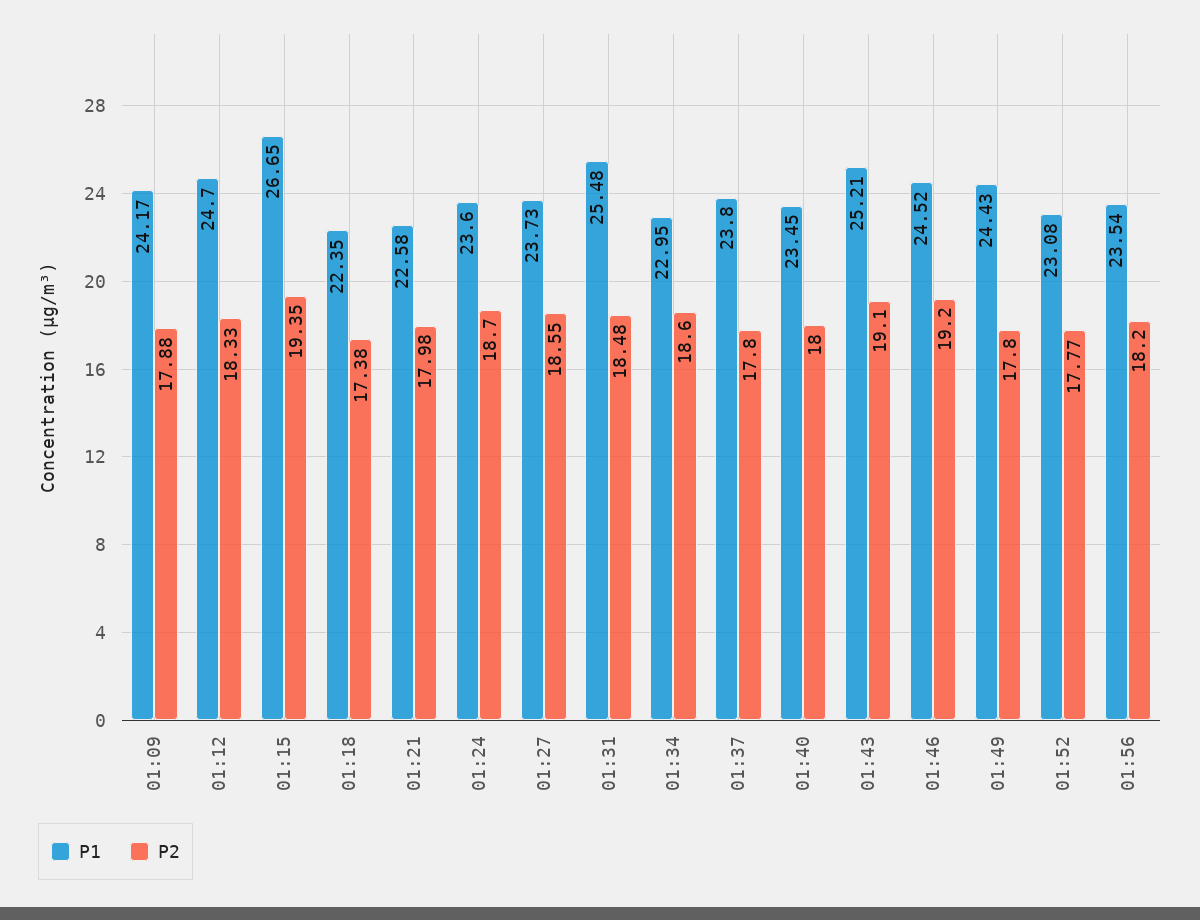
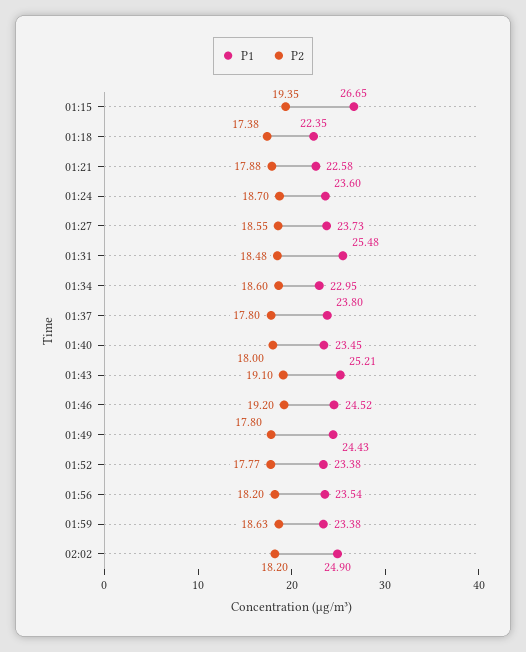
P1, 01:09: 24.17 -> none
P2, 01:09: 17.88 -> none
P1, 01:12: 24.7 -> none
P2, 01:12: 18.33 -> none
P2, 01:21: 17.98 -> 17.88
P1, 01:52: 23.08 -> 23.38
P1, 01:59: none -> 23.38
P2, 01:59: none -> 18.63
P1, 02:02: none -> 24.9
P2, 02:02: none -> 18.2

